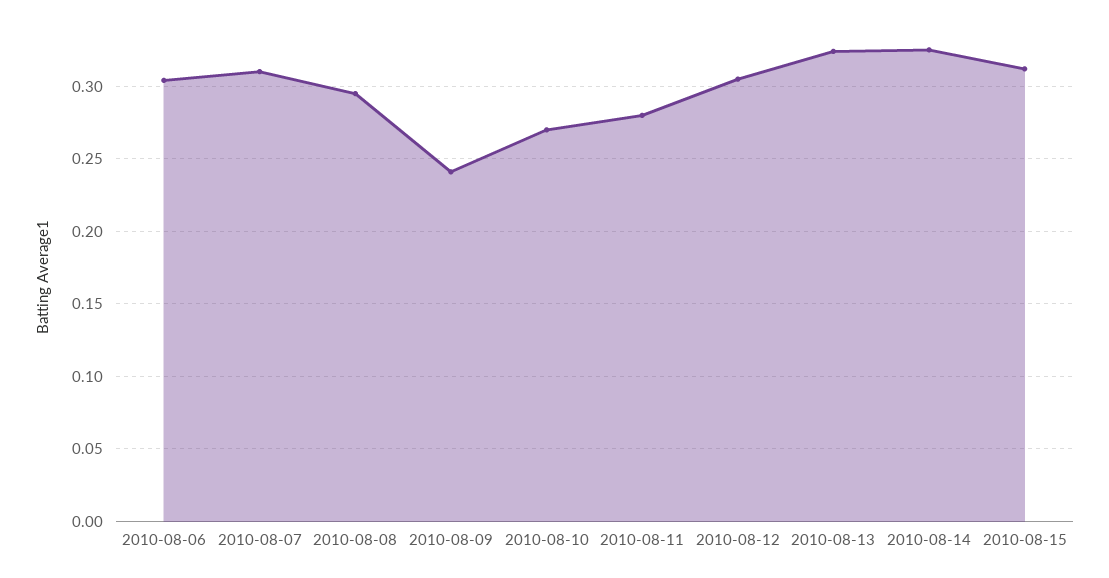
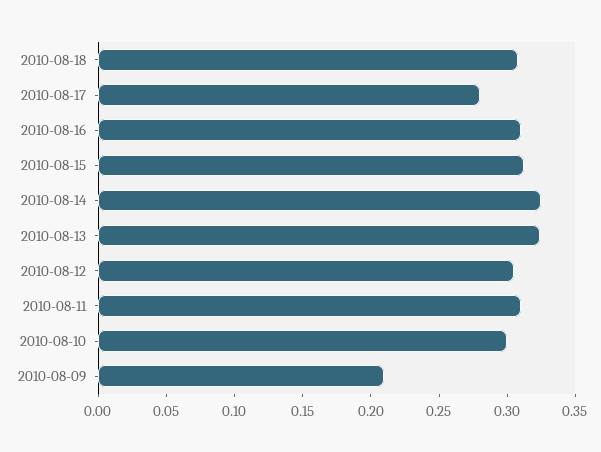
2010-08-06: 0.305 -> none
2010-08-07: 0.31 -> none
2010-08-08: 0.295 -> none
2010-08-09: 0.24 -> 0.21
2010-08-10: 0.27 -> 0.3
2010-08-11: 0.28 -> 0.31
2010-08-18: none -> 0.31
2010-08-17: none -> 0.28
2010-08-16: none -> 0.31

